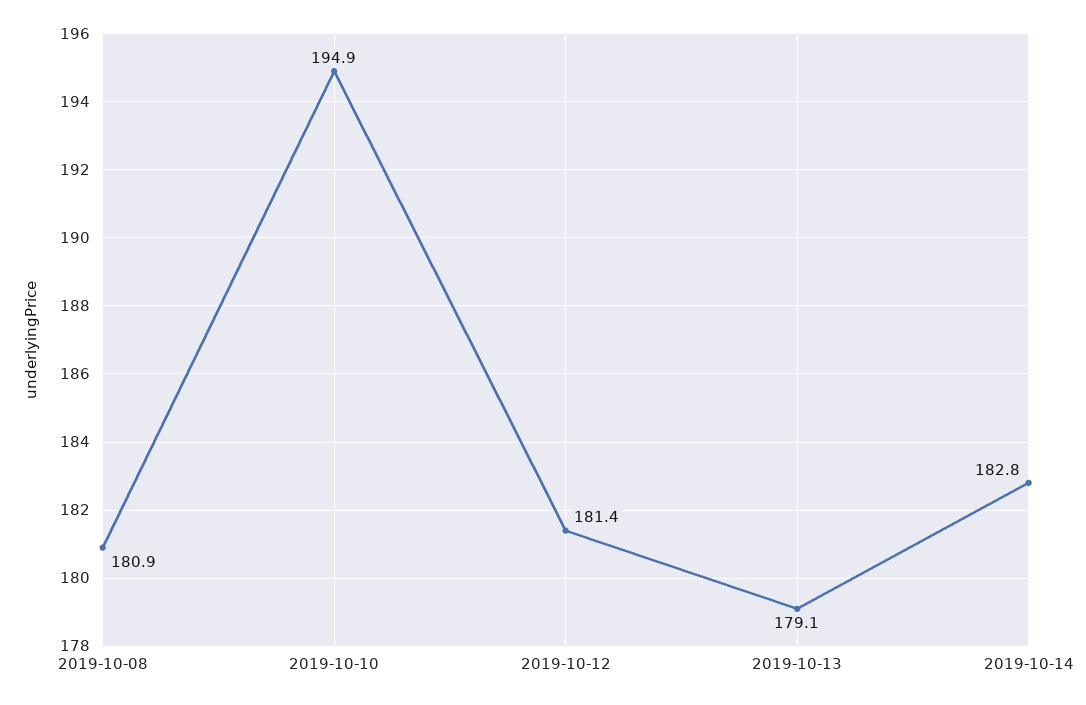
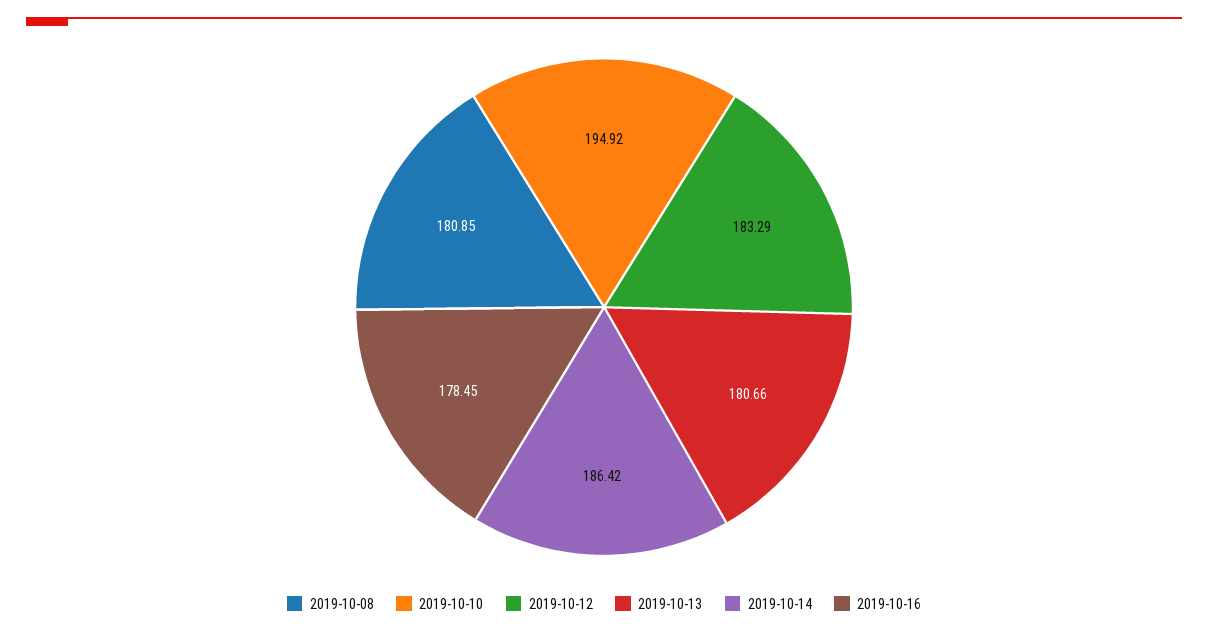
2019-10-12: 181.4 -> 183.29
2019-10-13: 179.1 -> 180.66
2019-10-14: 182.8 -> 186.42
2019-10-16: none -> 178.45

